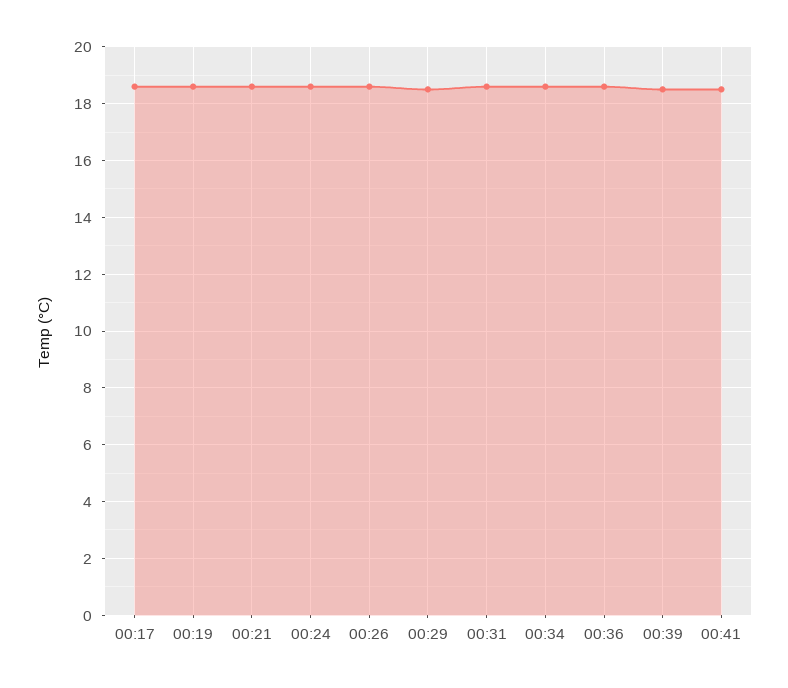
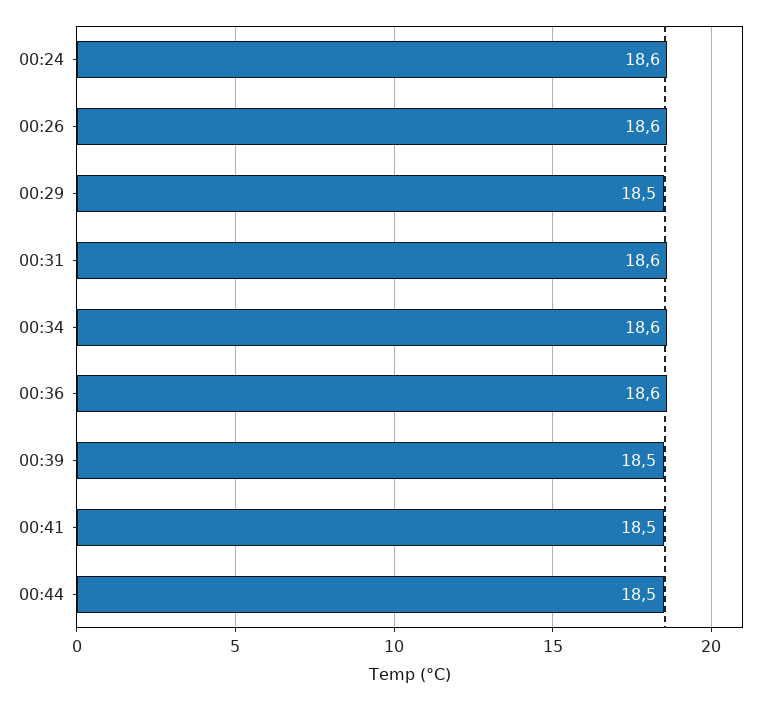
00:17: 18.5 -> none
00:19: 18.5 -> none
00:21: 18.5 -> none
00:44: none -> 18.5

